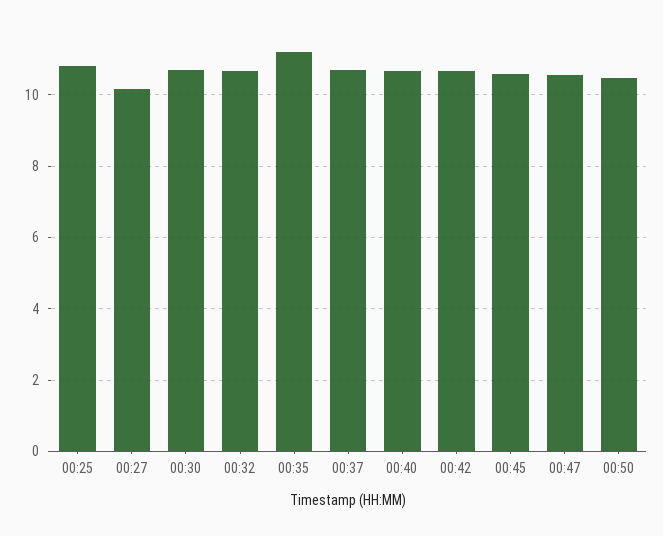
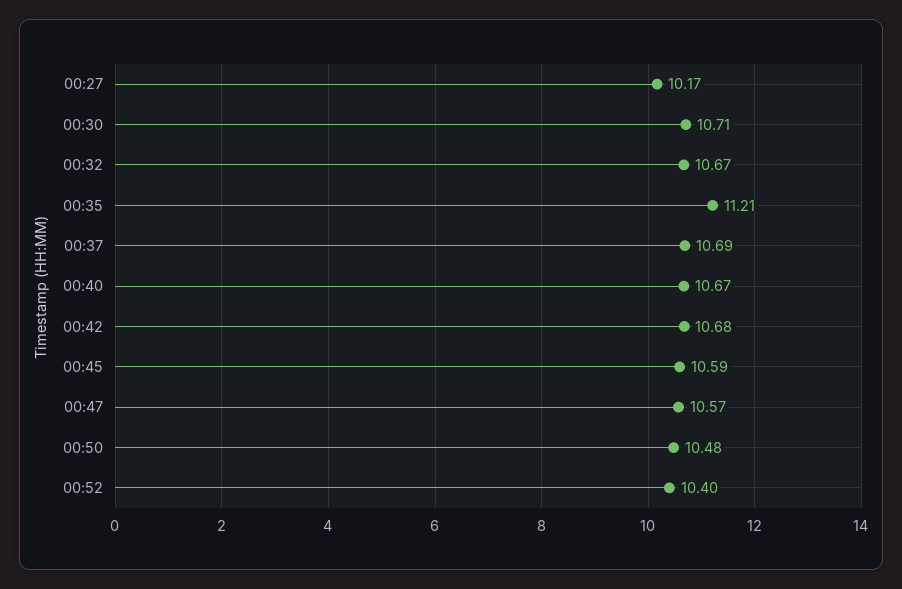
00:25: 10.8 -> none
00:52: none -> 10.4

